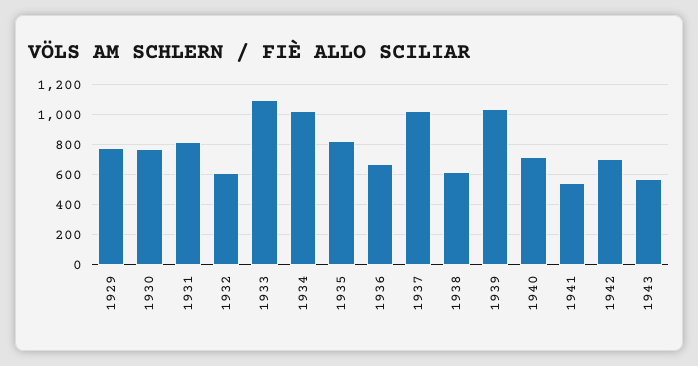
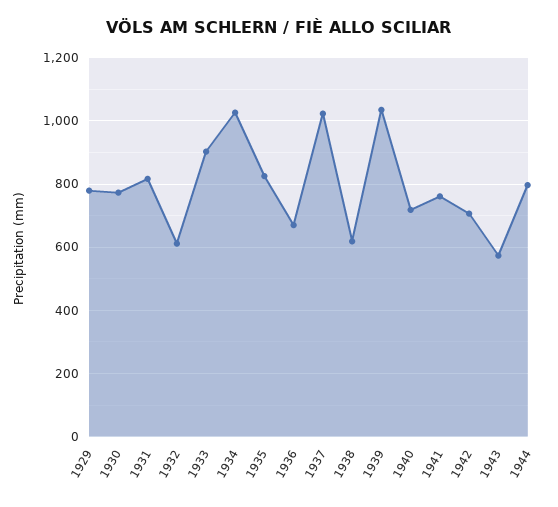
1933: 1100 -> 900
1941: 550 -> 760
1944: none -> 800

